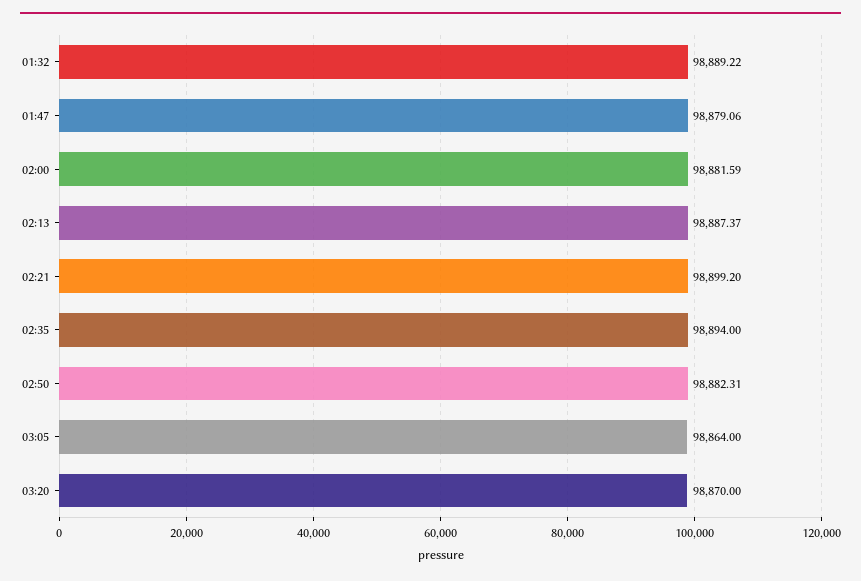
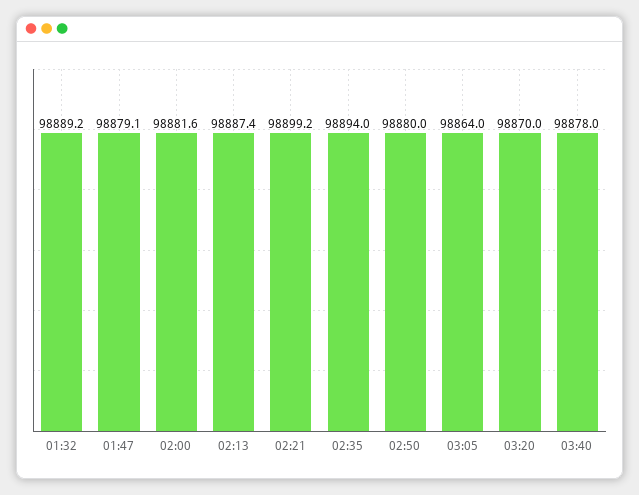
02:50: 98882.31 -> 98880
03:40: none -> 98878

